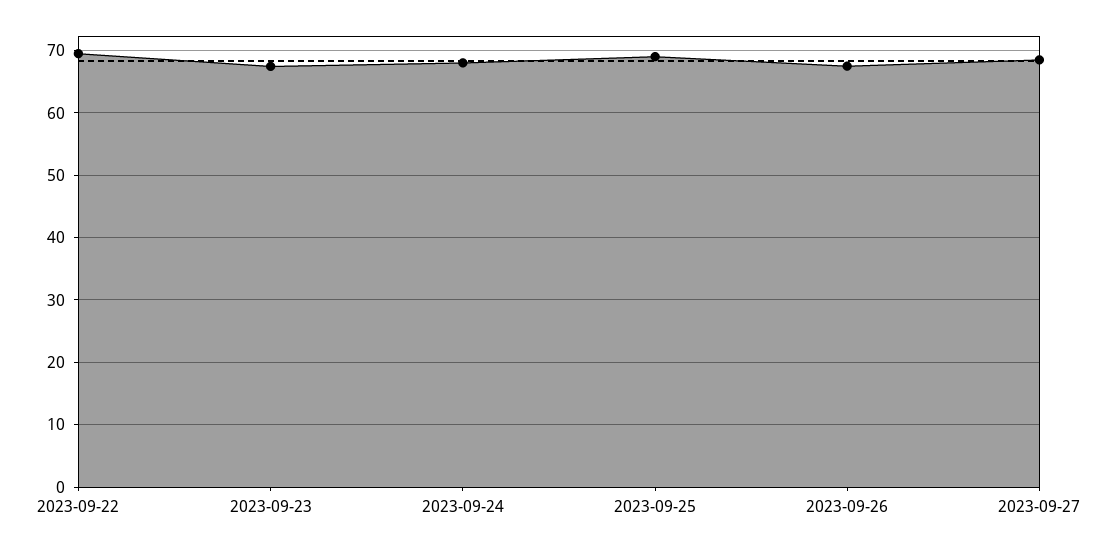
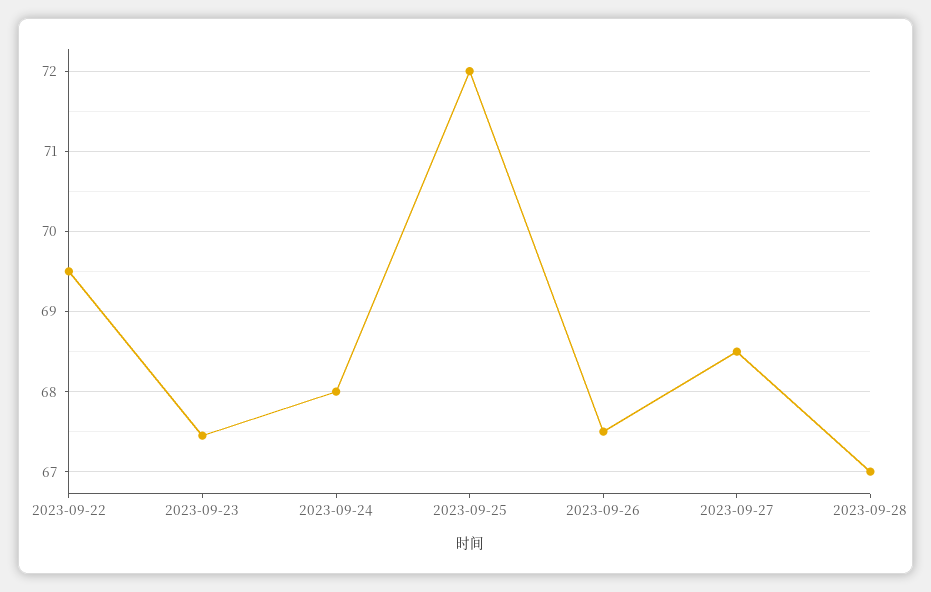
2023-09-25: 69 -> 72
2023-09-28: none -> 67

